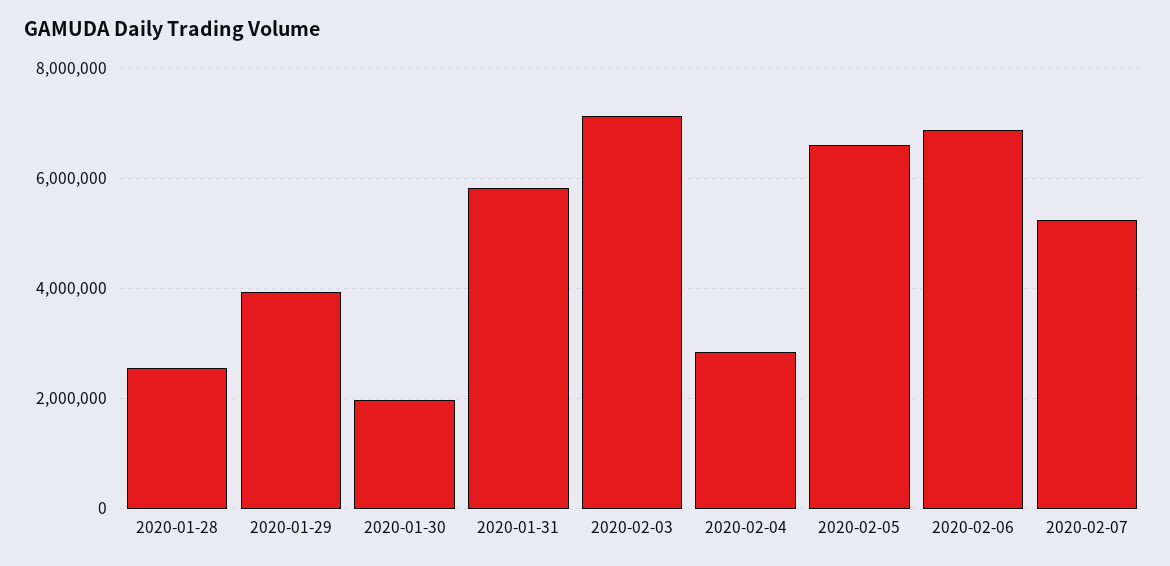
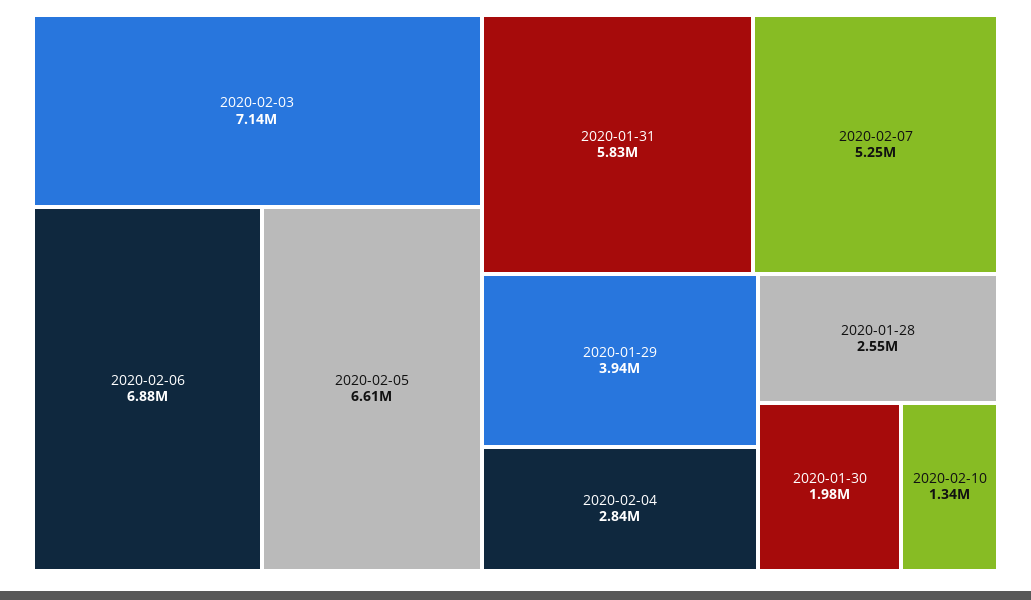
2020-02-10: none -> 1340000

